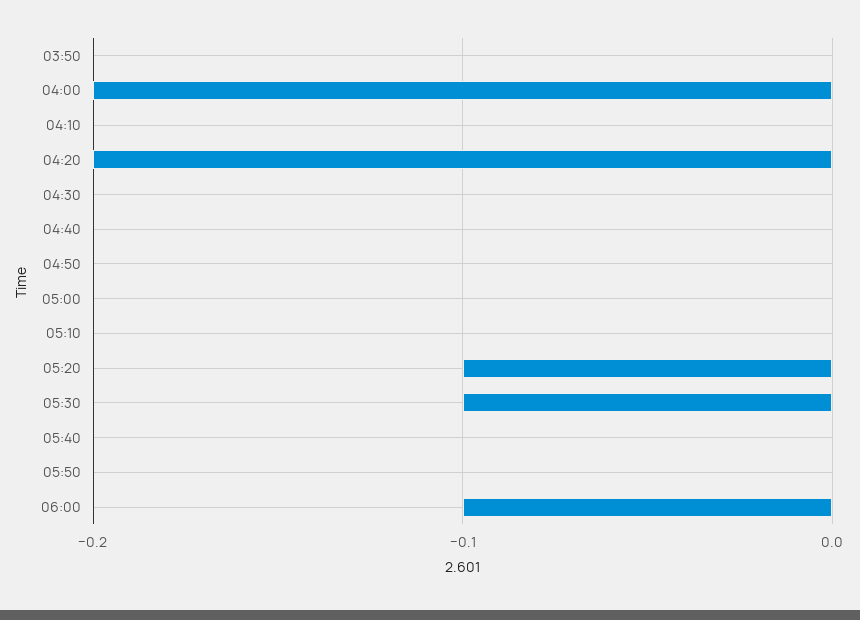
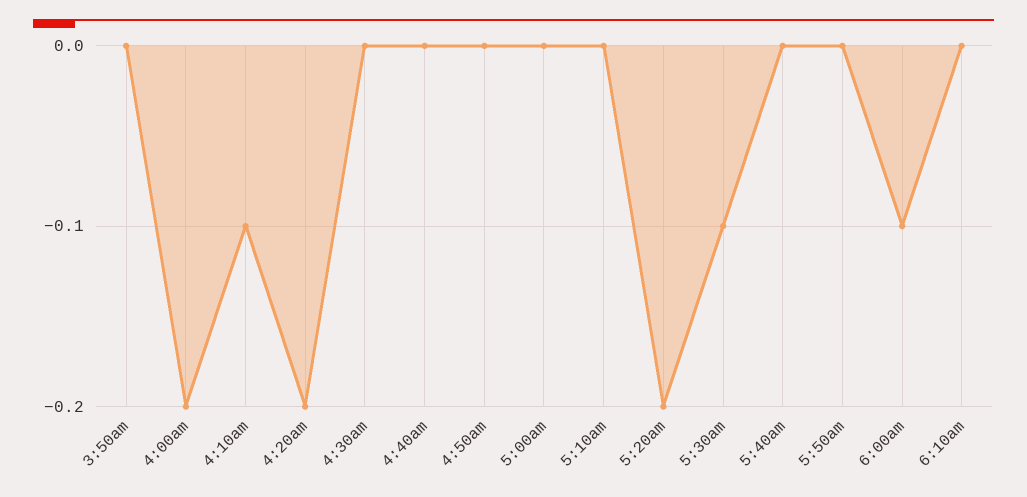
04:10: 0 -> -0.1
05:20: -0.1 -> -0.2
6:10am: none -> 0

